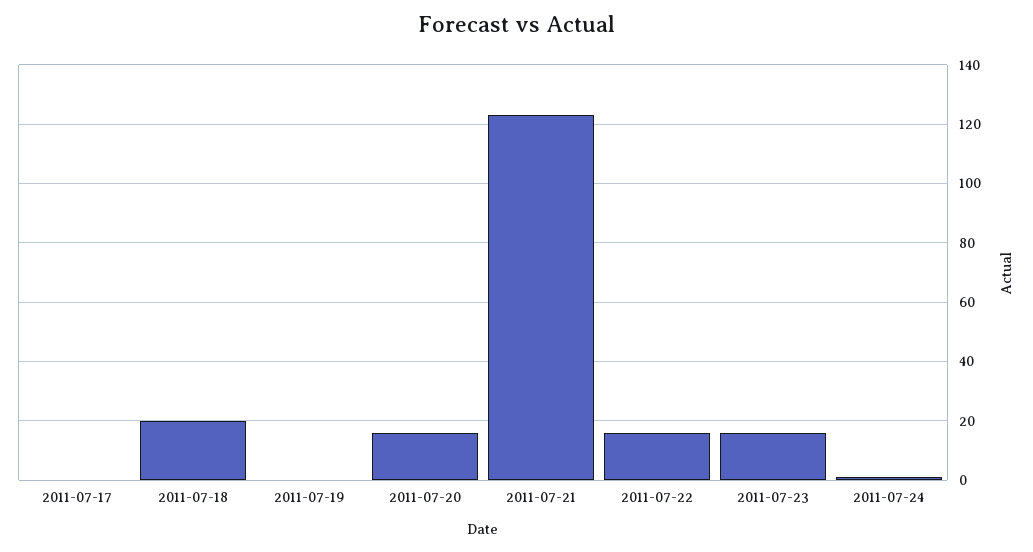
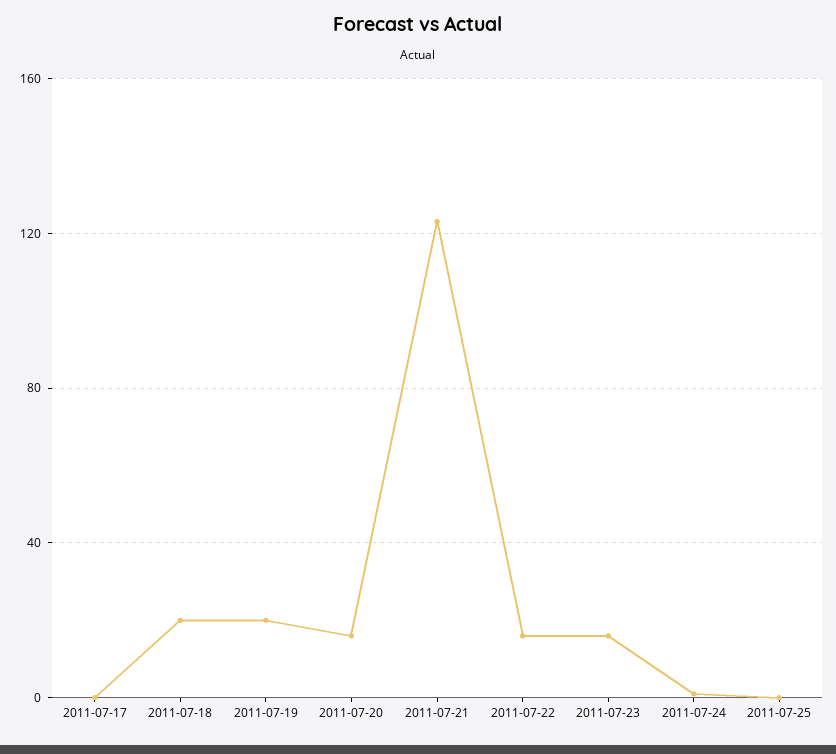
2011-07-19: 0 -> 20
2011-07-25: none -> 0

